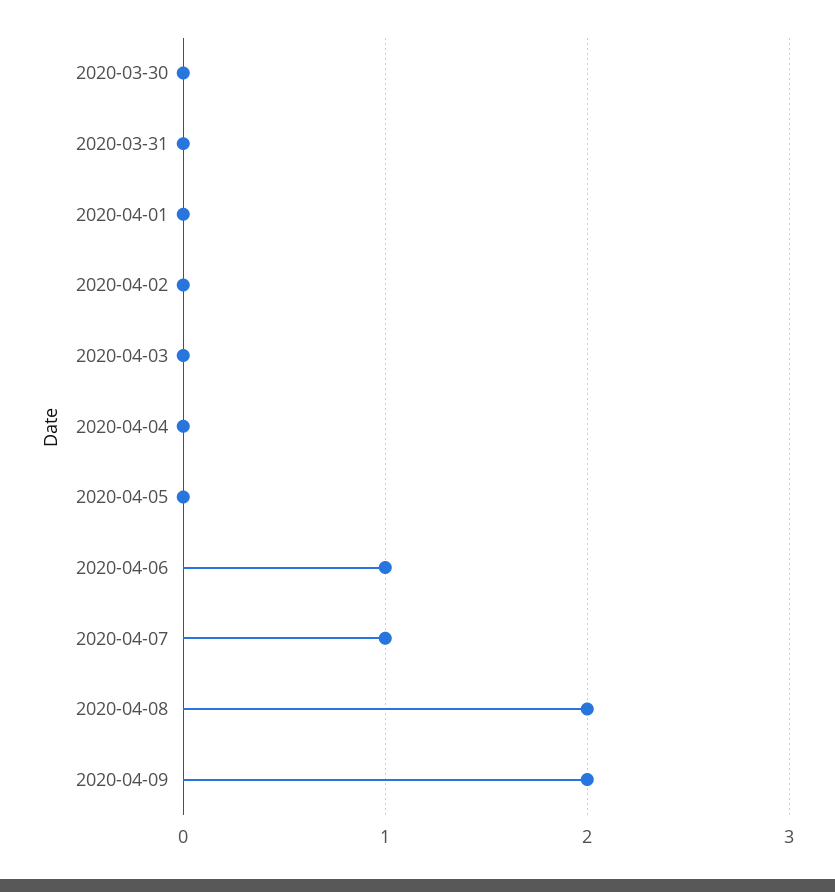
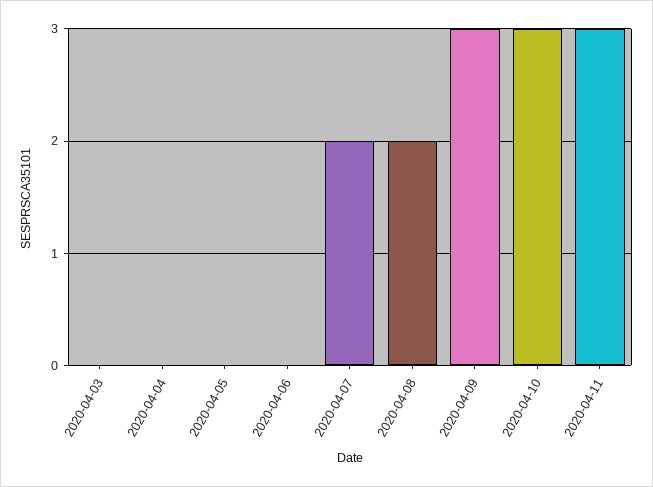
2020-03-30: 0 -> none
2020-03-31: 0 -> none
2020-04-01: 0 -> none
2020-04-02: 0 -> none
2020-04-06: 1 -> 0
2020-04-07: 1 -> 2
2020-04-09: 2 -> 3
2020-04-10: none -> 3
2020-04-11: none -> 3

